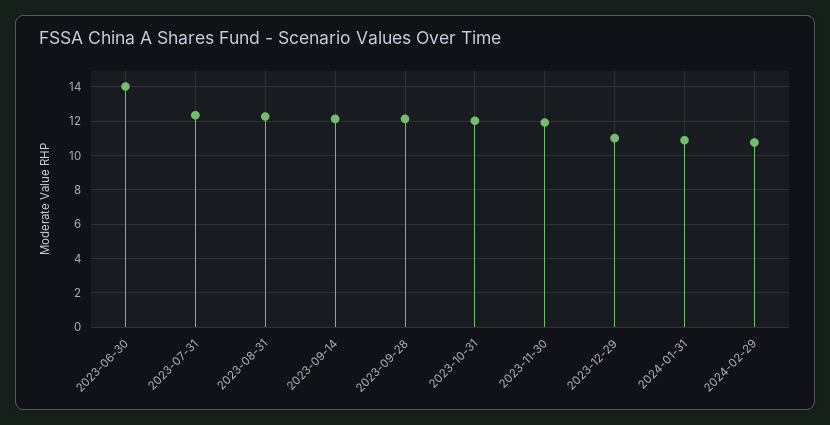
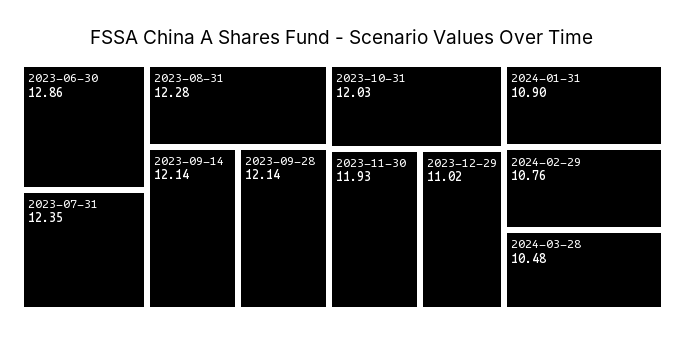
2023-06-30: 14 -> 12.86
2024-03-28: none -> 10.48

